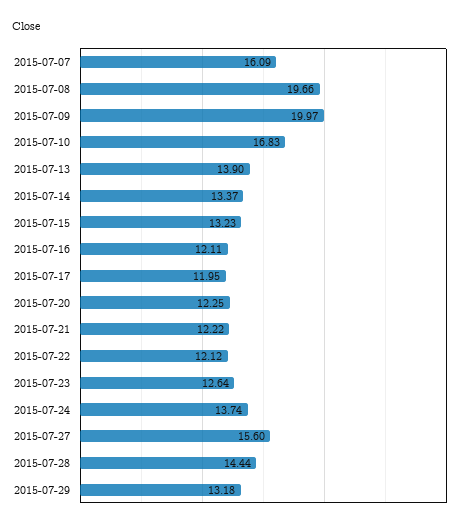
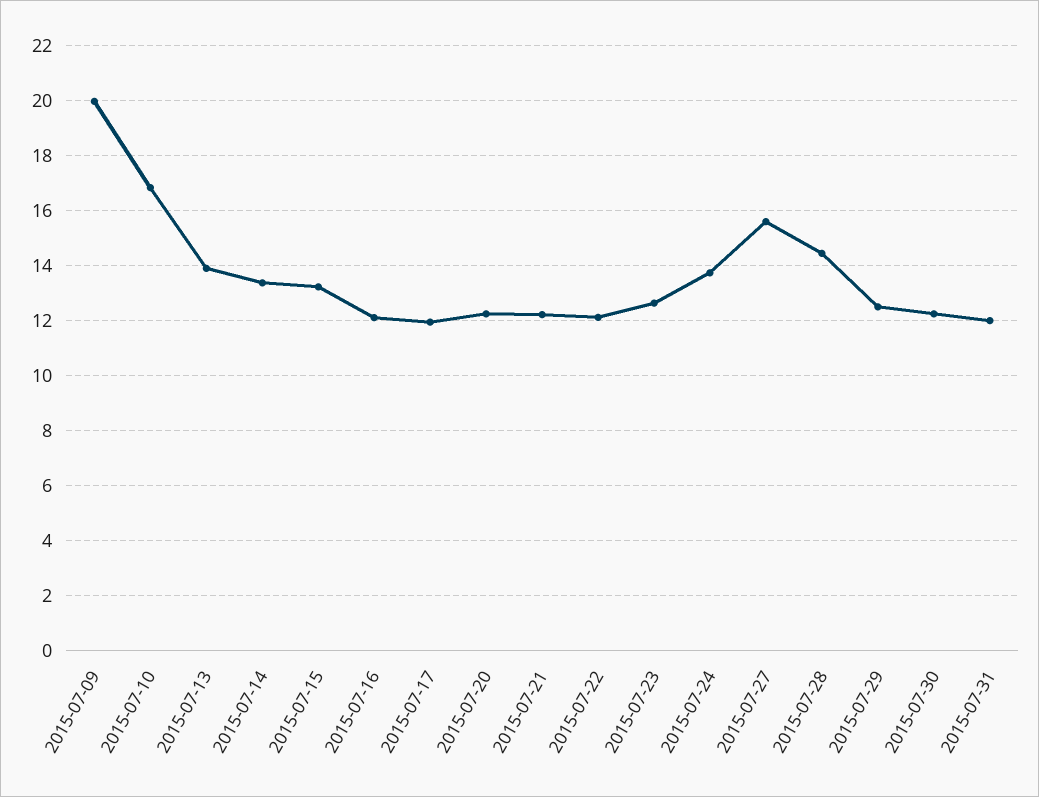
2015-07-07: 16.09 -> none
2015-07-08: 19.66 -> none
2015-07-29: 13.18 -> 12.5
2015-07-30: none -> 12.25
2015-07-31: none -> 12

